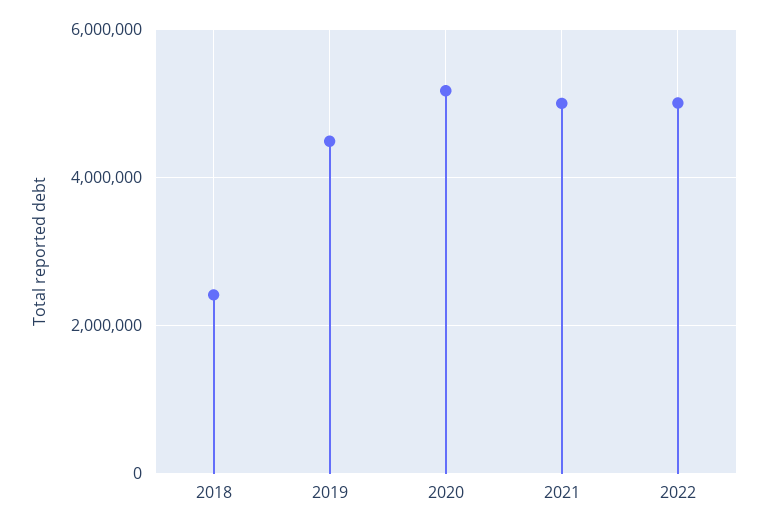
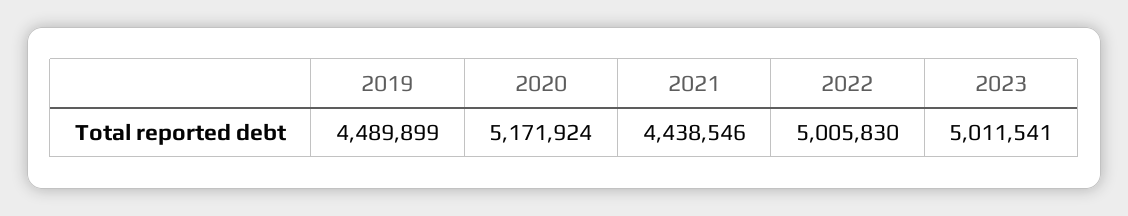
2018: 2400000 -> none
2021: 5000000 -> 4438546
2023: none -> 5011541

